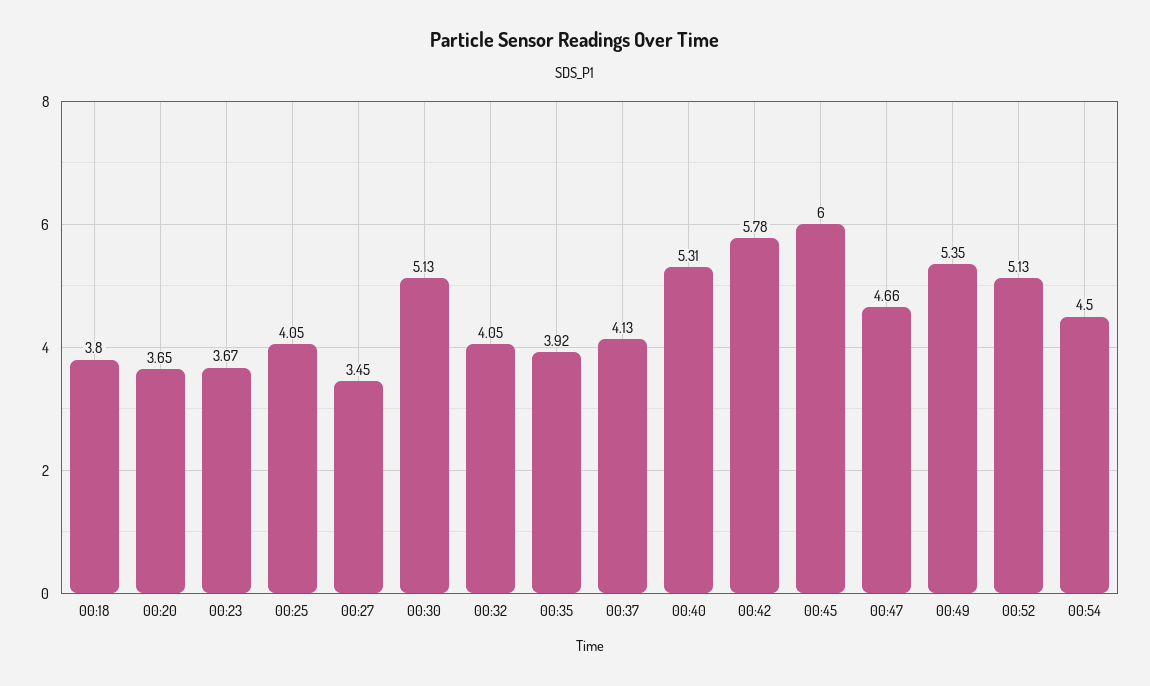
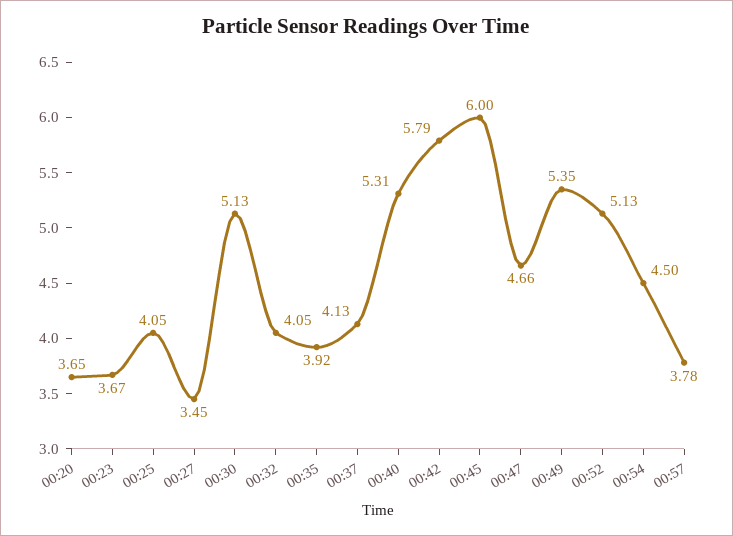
00:18: 3.8 -> none
00:42: 5.78 -> 5.79
00:57: none -> 3.78

